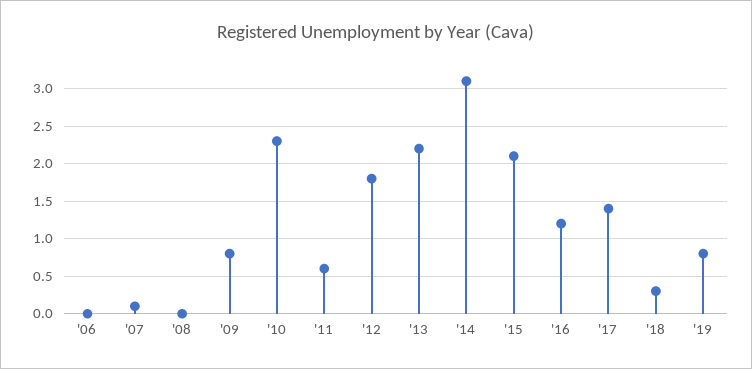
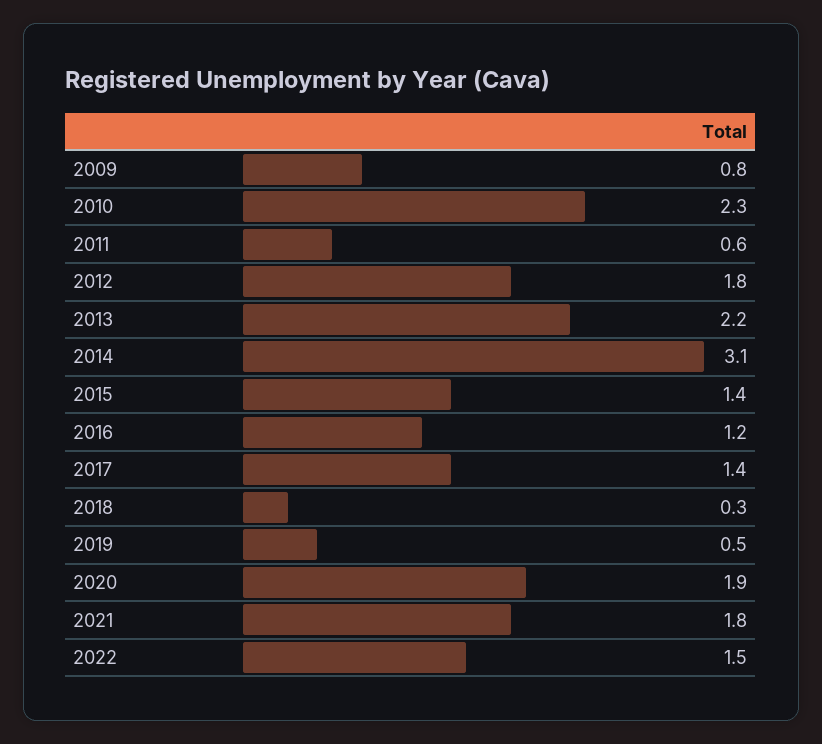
'06: 0 -> none
'07: 0.1 -> none
'08: 0 -> none
'15: 2.1 -> 1.4
'19: 0.8 -> 0.5
2020: none -> 1.9
2021: none -> 1.8
2022: none -> 1.5

